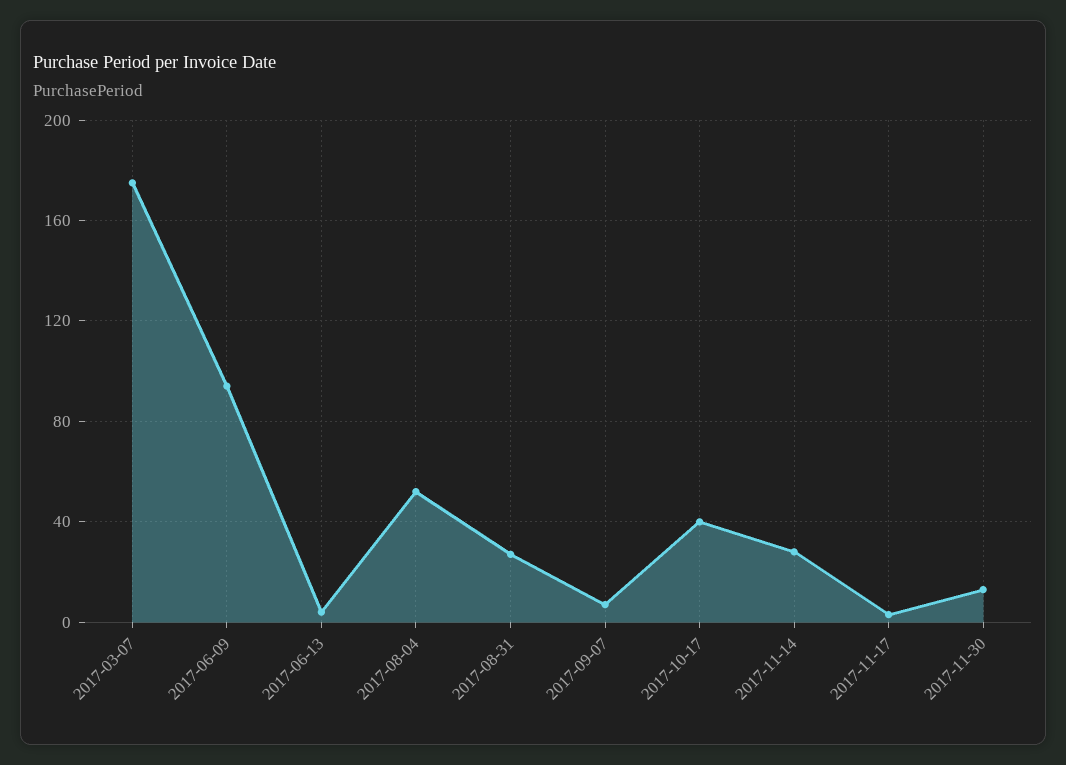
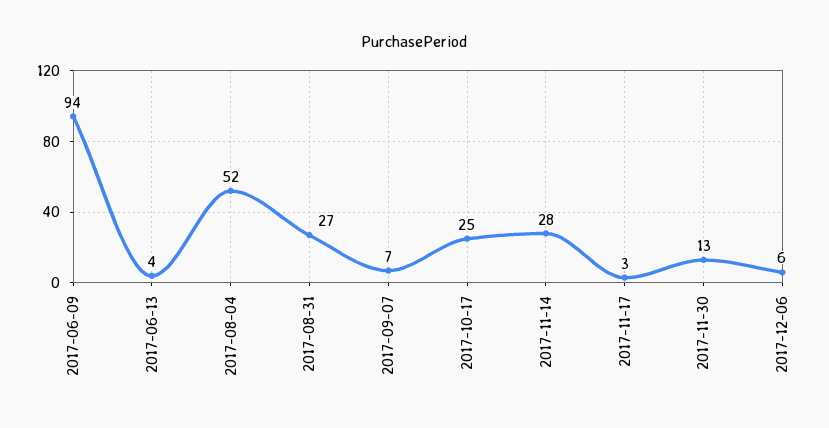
2017-03-07: 175 -> none
2017-10-17: 40 -> 25
2017-12-06: none -> 6

